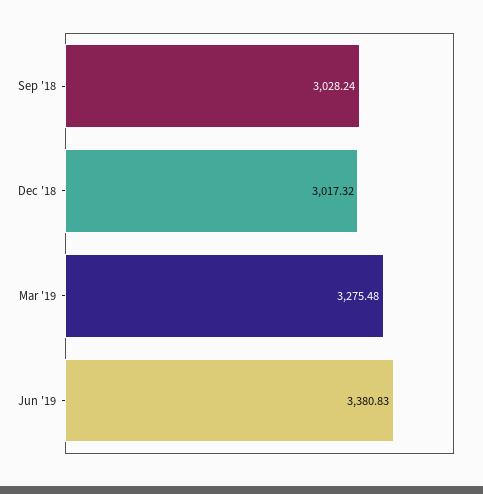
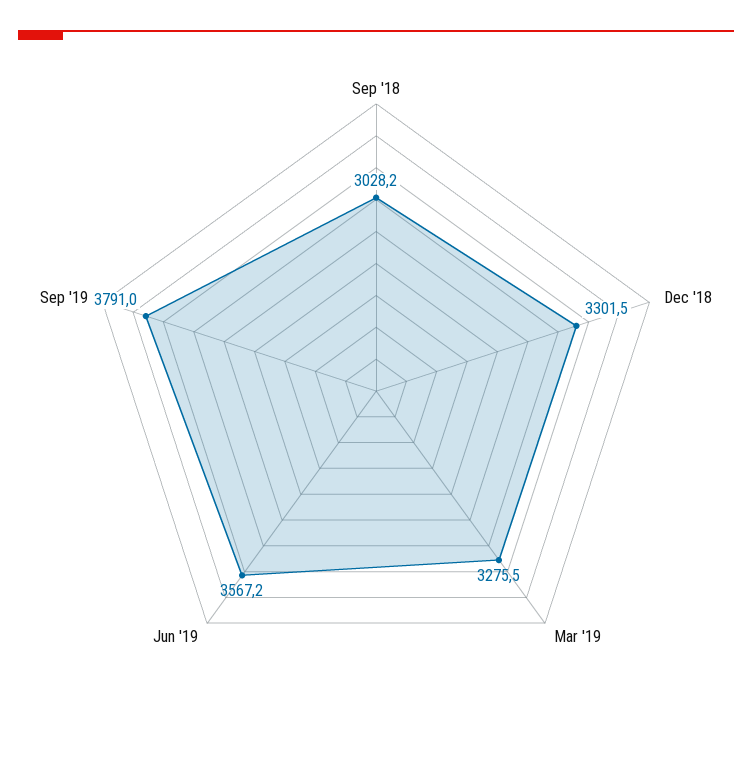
Dec '18: 3017.32 -> 3301.5
Jun '19: 3380.83 -> 3567.2
Sep '19: none -> 3791

